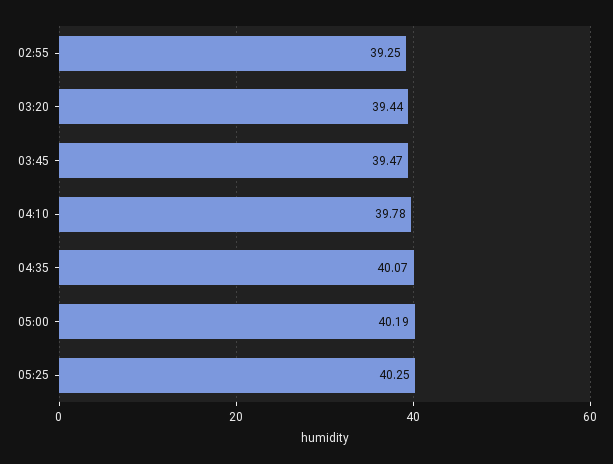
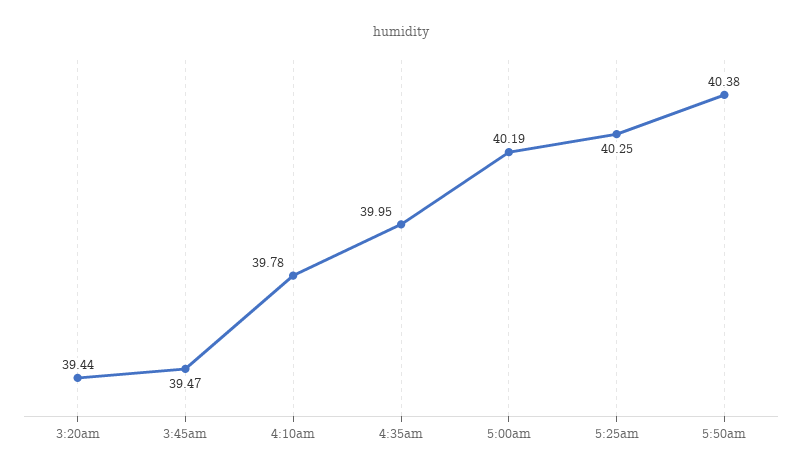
02:55: 39.25 -> none
04:35: 40.07 -> 39.95
5:50am: none -> 40.38

